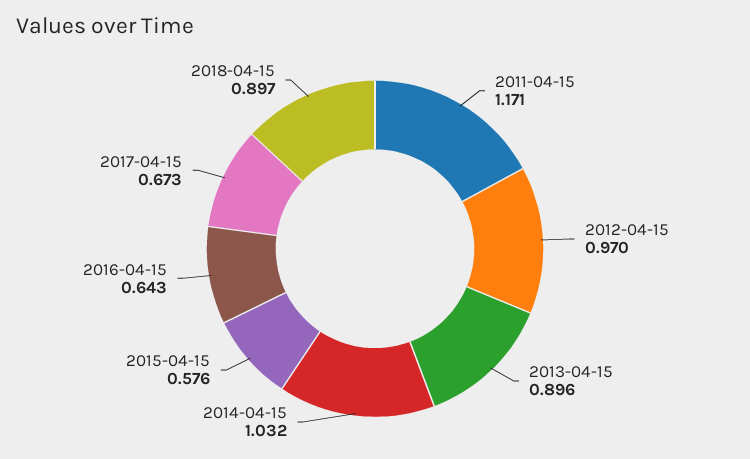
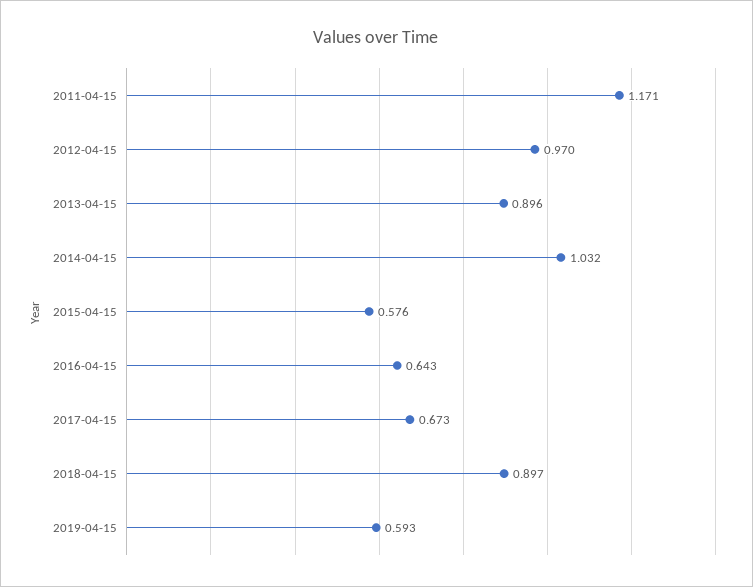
2019-04-15: none -> 0.593

